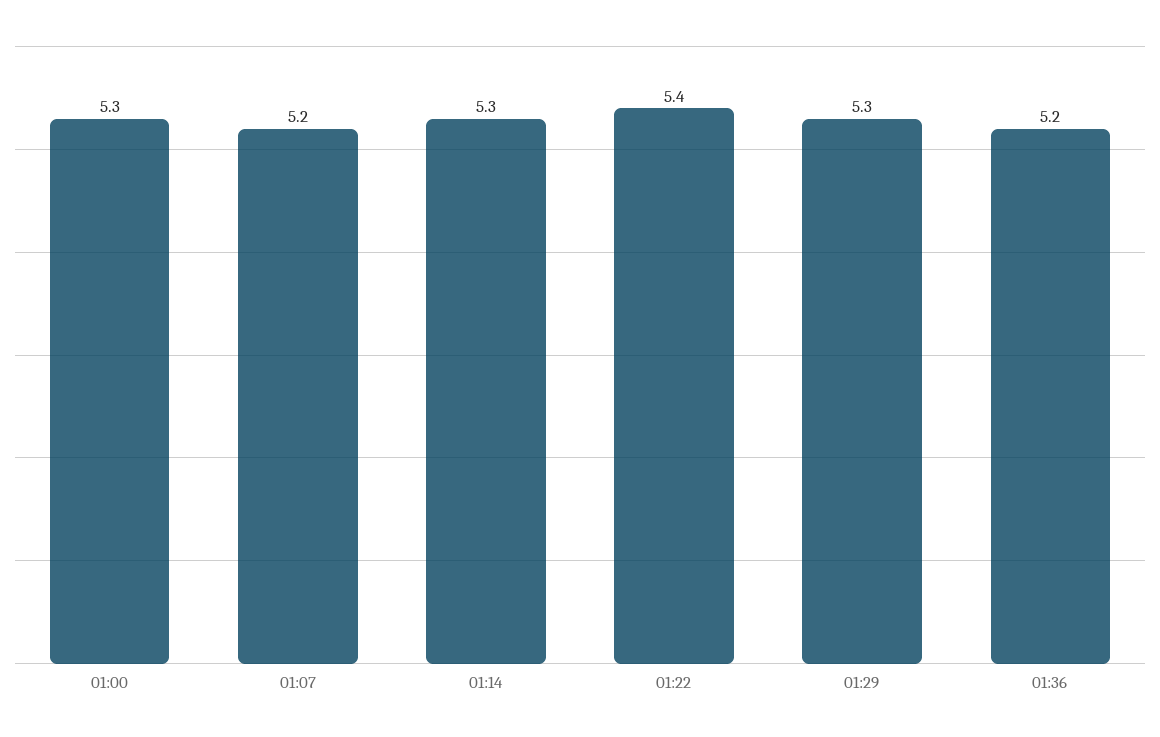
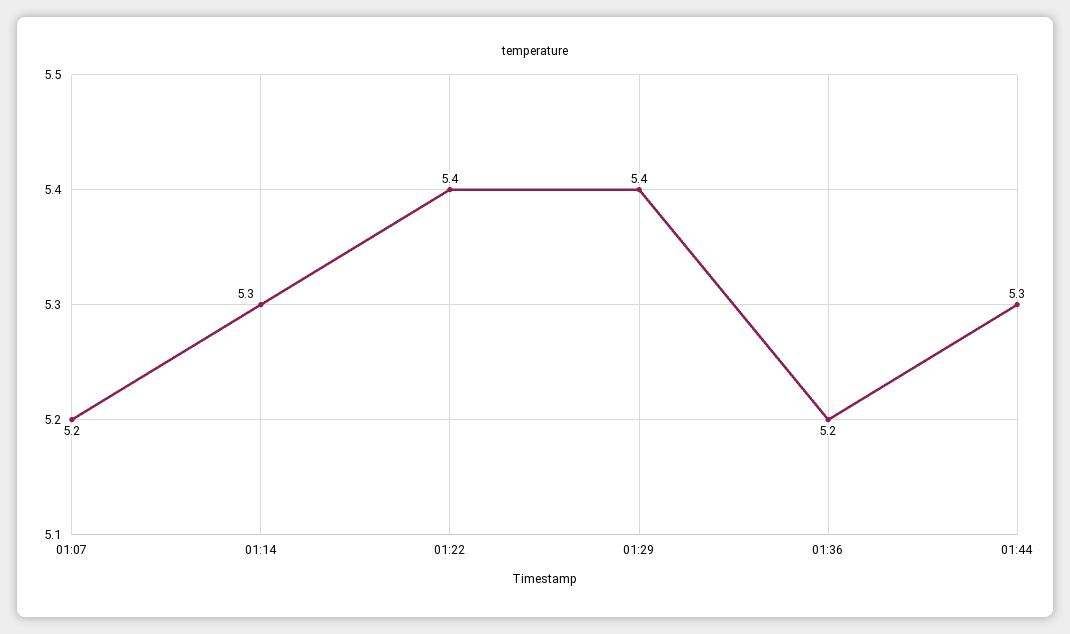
01:00: 5.3 -> none
01:29: 5.3 -> 5.4
01:44: none -> 5.3

